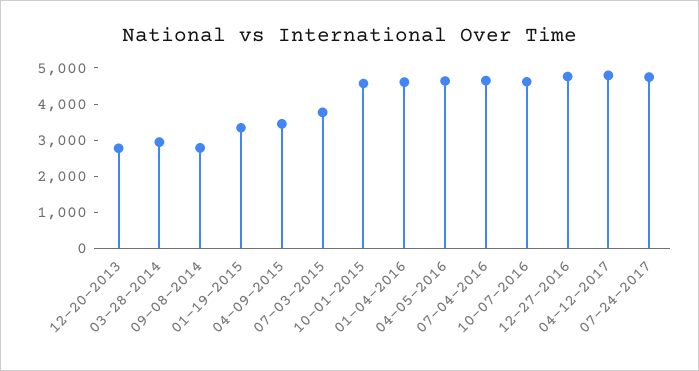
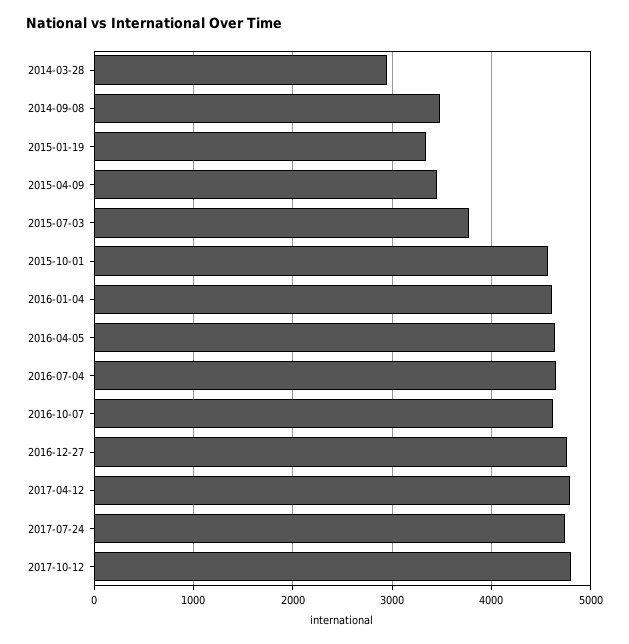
12-20-2013: 2750 -> none
09-08-2014: 2750 -> 3500
2017-10-12: none -> 4800

